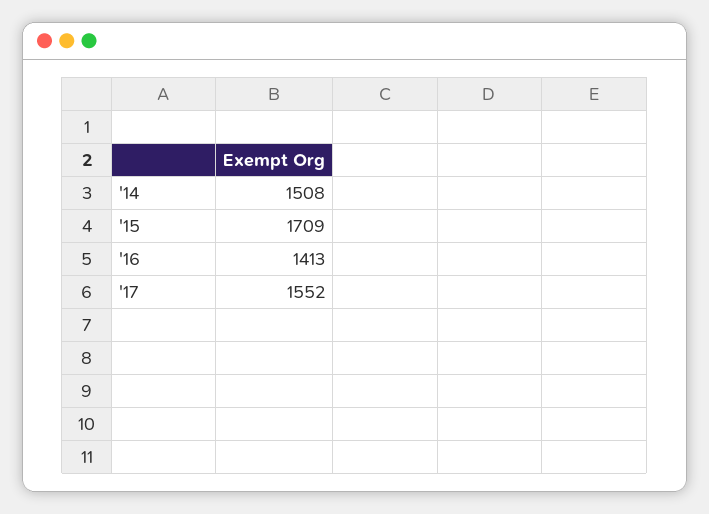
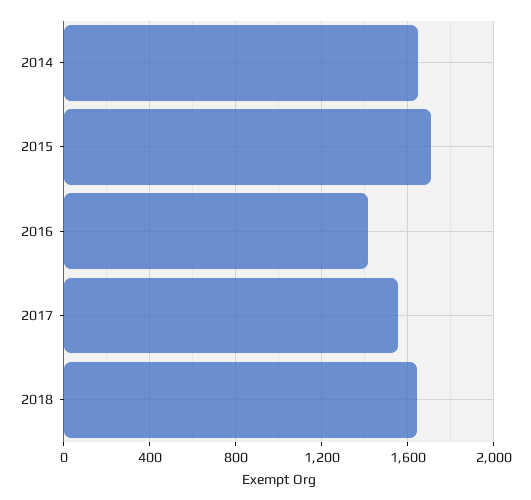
'14: 1508 -> 1650
2018: none -> 1650

